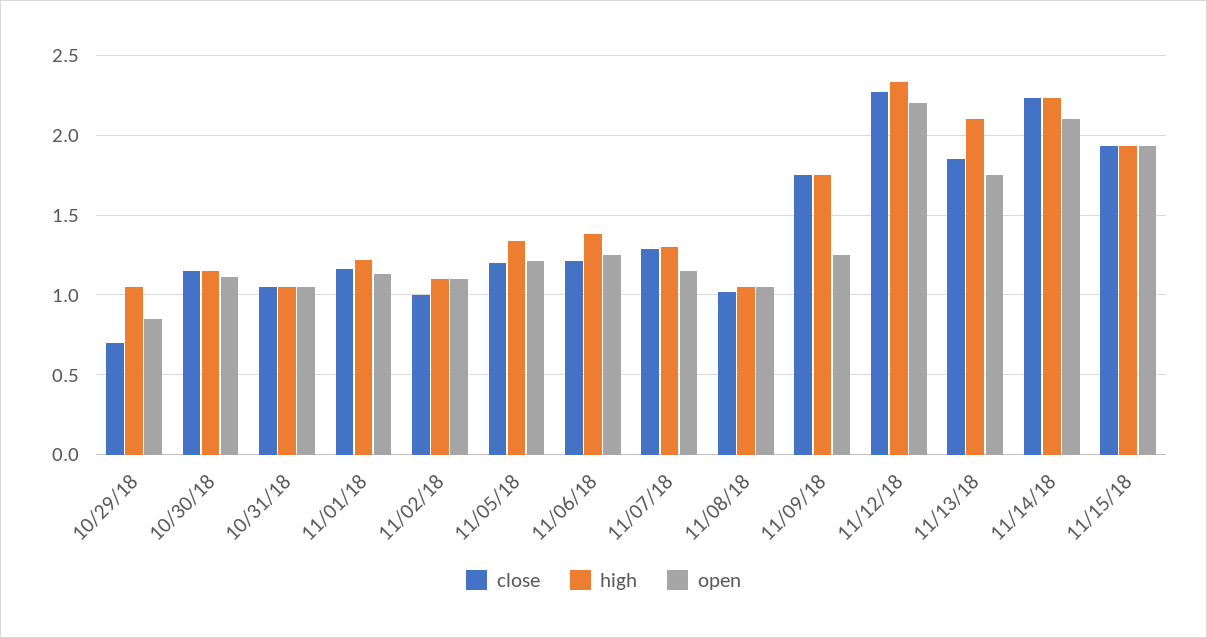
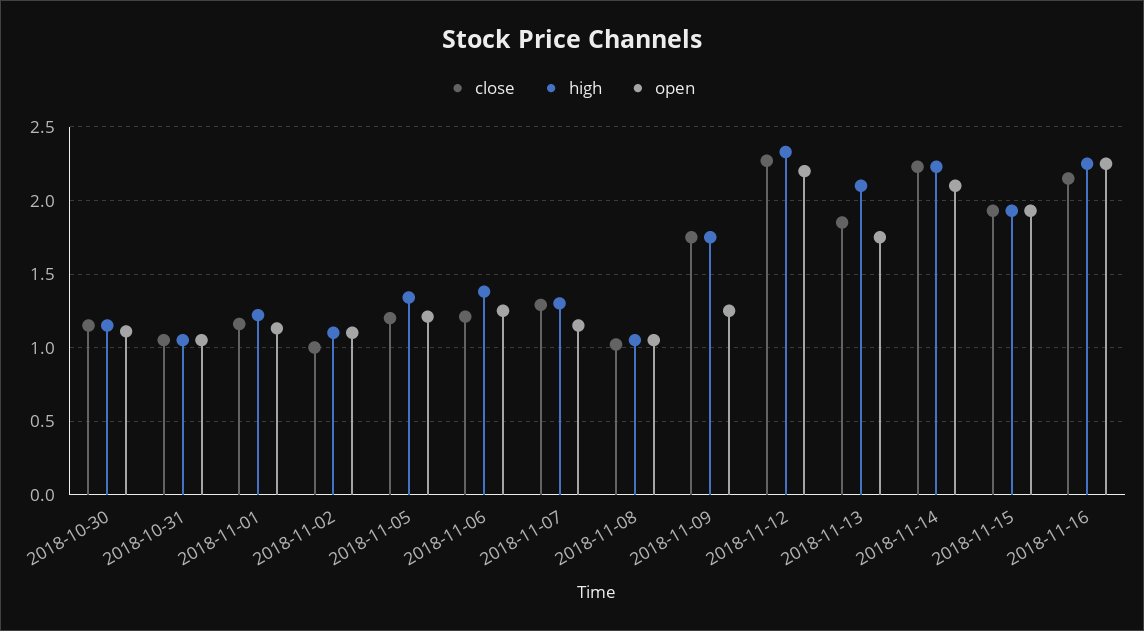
close, 10/29/18: 0.7 -> none
high, 10/29/18: 1.05 -> none
open, 10/29/18: 0.85 -> none
close, 2018-11-16: none -> 2.15
high, 2018-11-16: none -> 2.25
open, 2018-11-16: none -> 2.25

